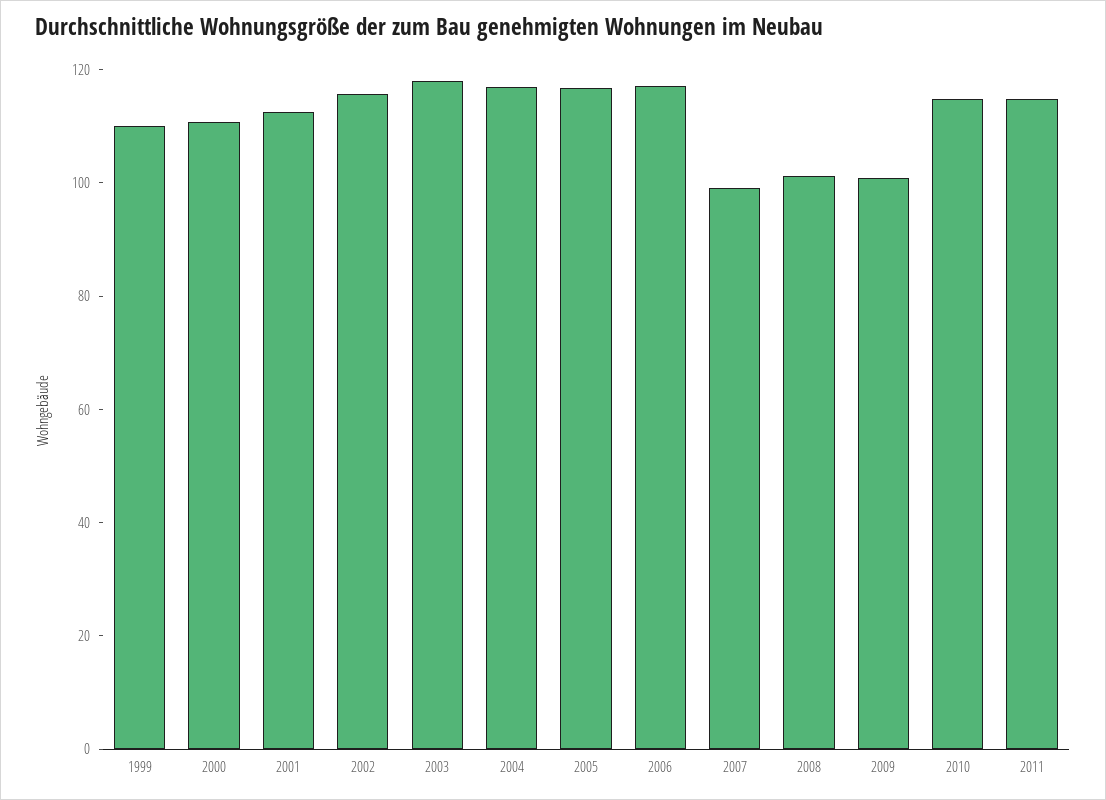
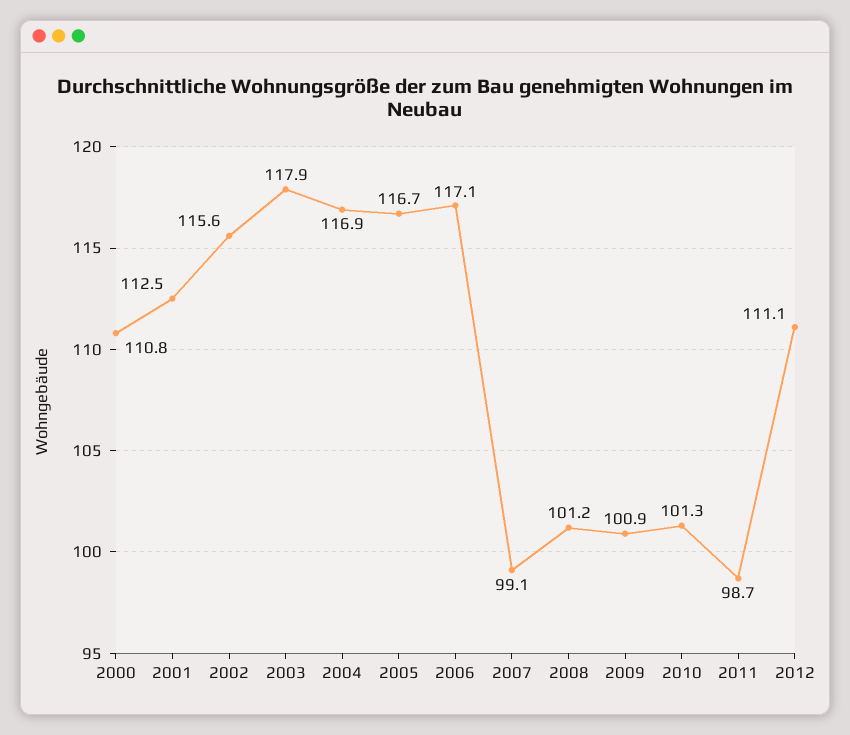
1999: 110 -> none
2010: 115 -> 101.3
2011: 115 -> 98.7
2012: none -> 111.1

